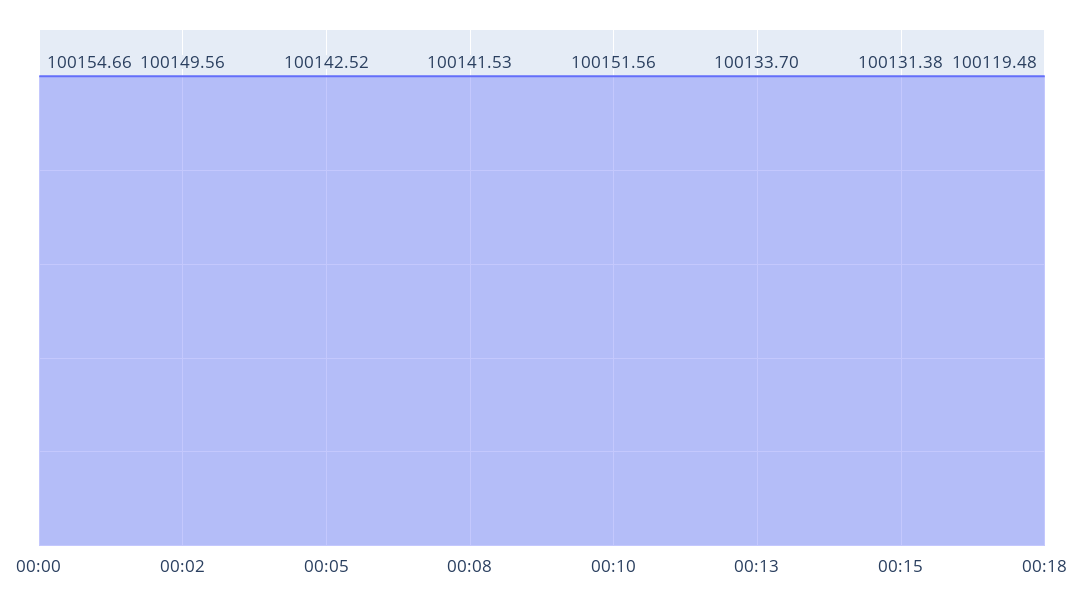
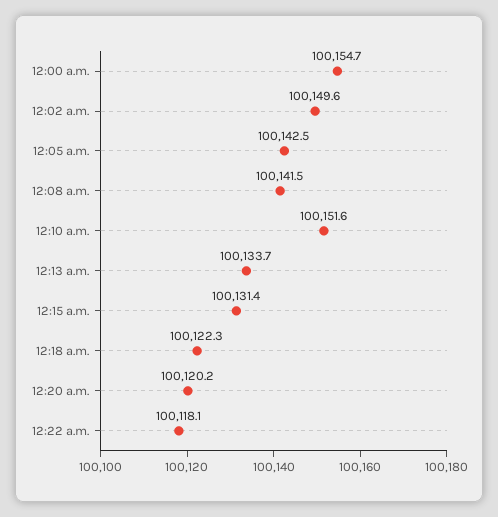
00:18: 100119.48 -> 100122.3
12:20 a.m.: none -> 100120.2
12:22 a.m.: none -> 100118.1

